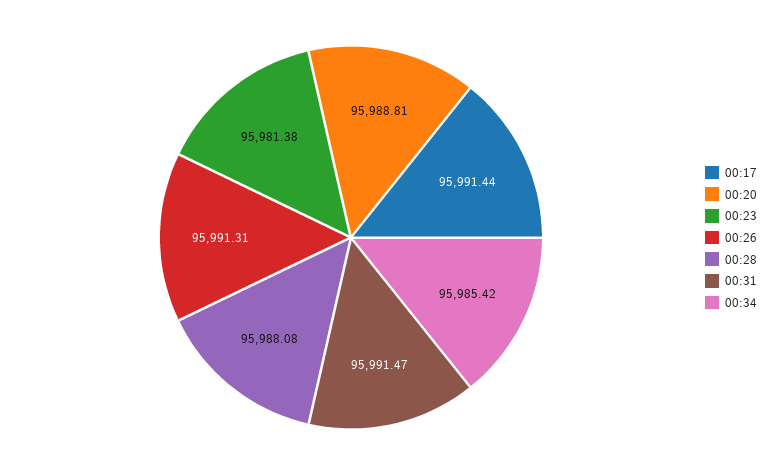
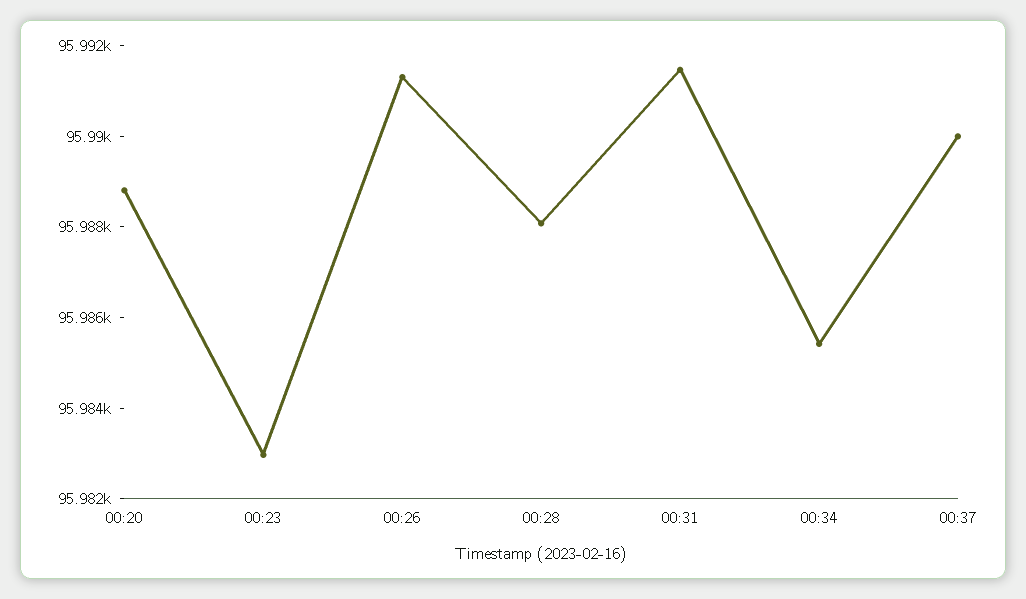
00:17: 95991.44 -> none
00:23: 95981.38 -> 95983
00:37: none -> 95990

